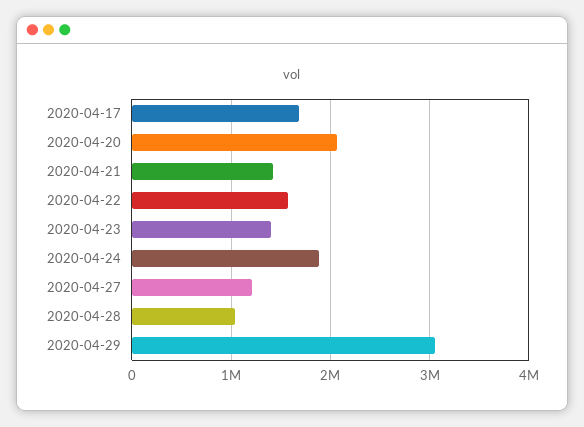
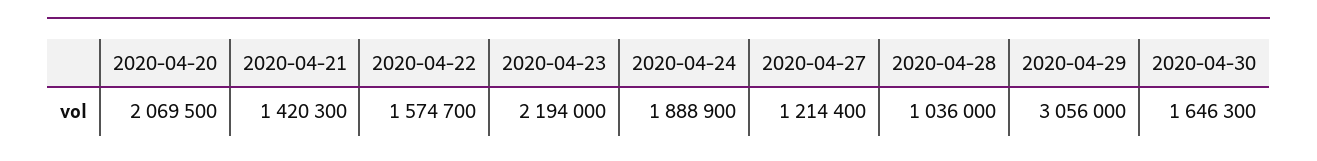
2020-04-17: 1700000 -> none
2020-04-23: 1400000 -> 2194000
2020-04-30: none -> 1646300

